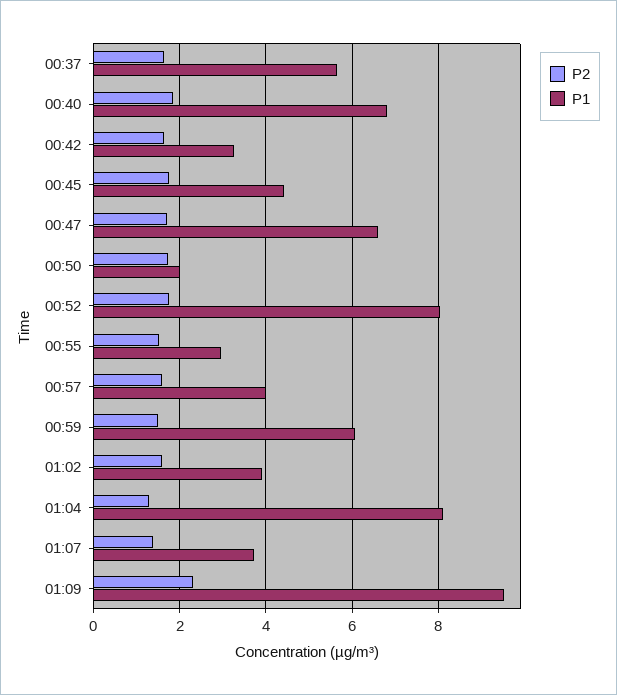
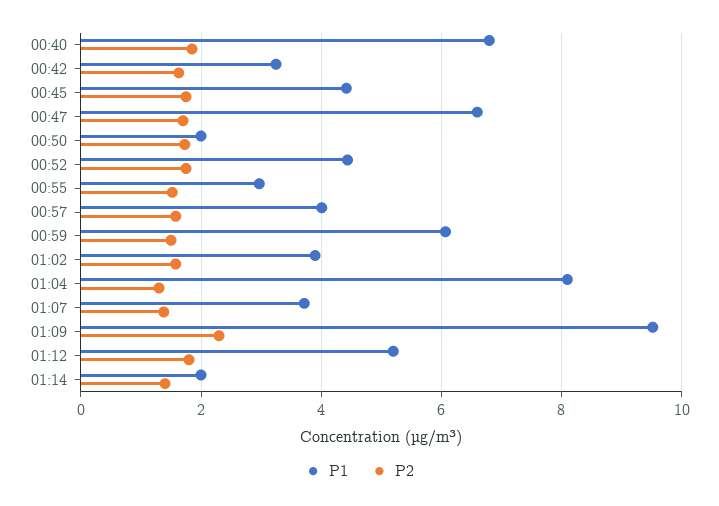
P2, 00:37: 1.6 -> none
P1, 00:37: 5.6 -> none
P1, 00:52: 8 -> 4.4
P1, 01:12: none -> 5.2
P2, 01:12: none -> 1.8
P1, 01:14: none -> 2
P2, 01:14: none -> 1.4

